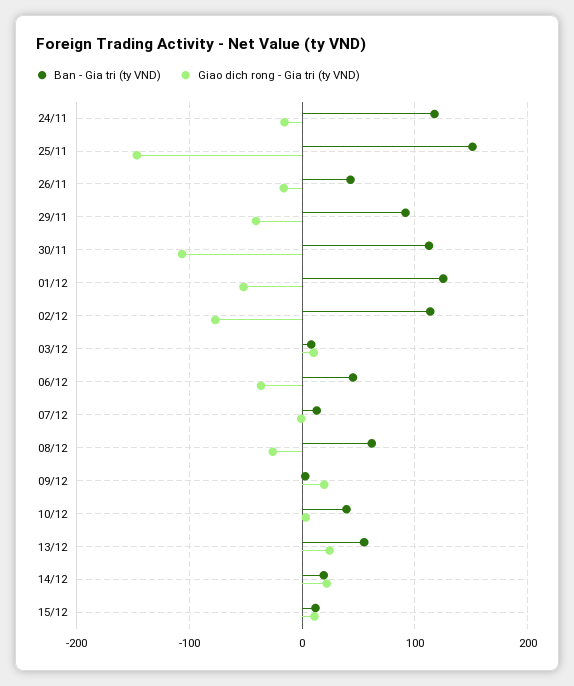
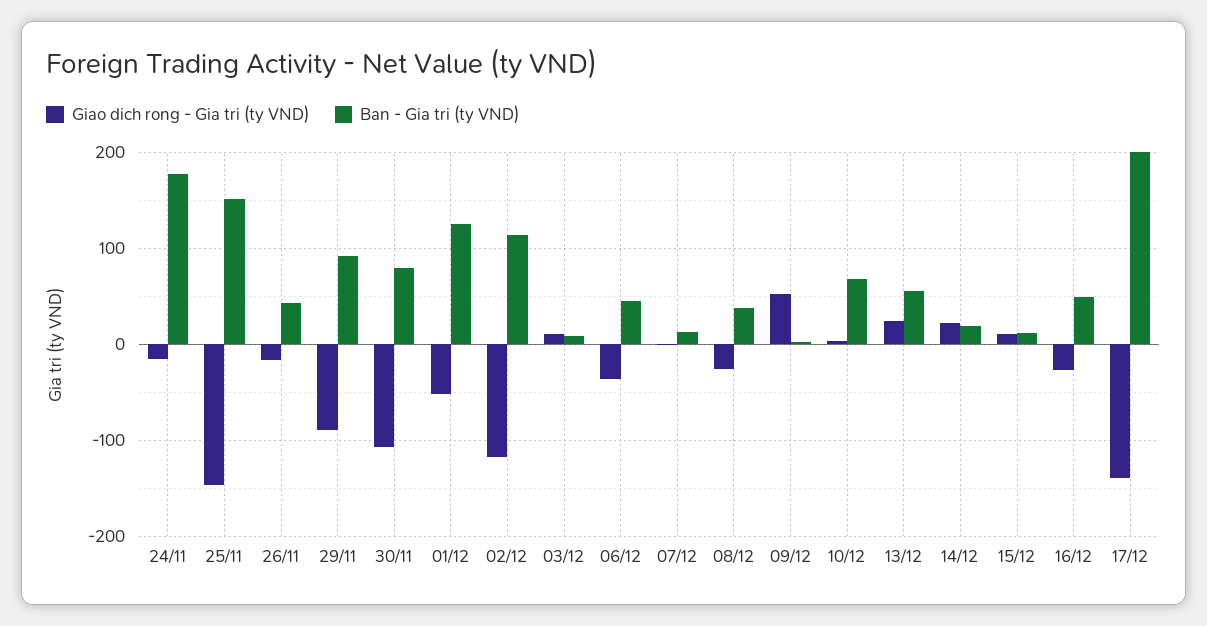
Ban - Gia tri (ty VND), 24/11: 120 -> 180
Giao dich rong - Gia tri (ty VND), 29/11: -40 -> -90
Ban - Gia tri (ty VND), 30/11: 110 -> 80
Giao dich rong - Gia tri (ty VND), 02/12: -80 -> -120
Ban - Gia tri (ty VND), 08/12: 60 -> 40
Giao dich rong - Gia tri (ty VND), 09/12: 20 -> 50
Ban - Gia tri (ty VND), 10/12: 40 -> 70
Giao dich rong - Gia tri (ty VND), 16/12: none -> -30
Ban - Gia tri (ty VND), 16/12: none -> 50
Giao dich rong - Gia tri (ty VND), 17/12: none -> -140
Ban - Gia tri (ty VND), 17/12: none -> 200

